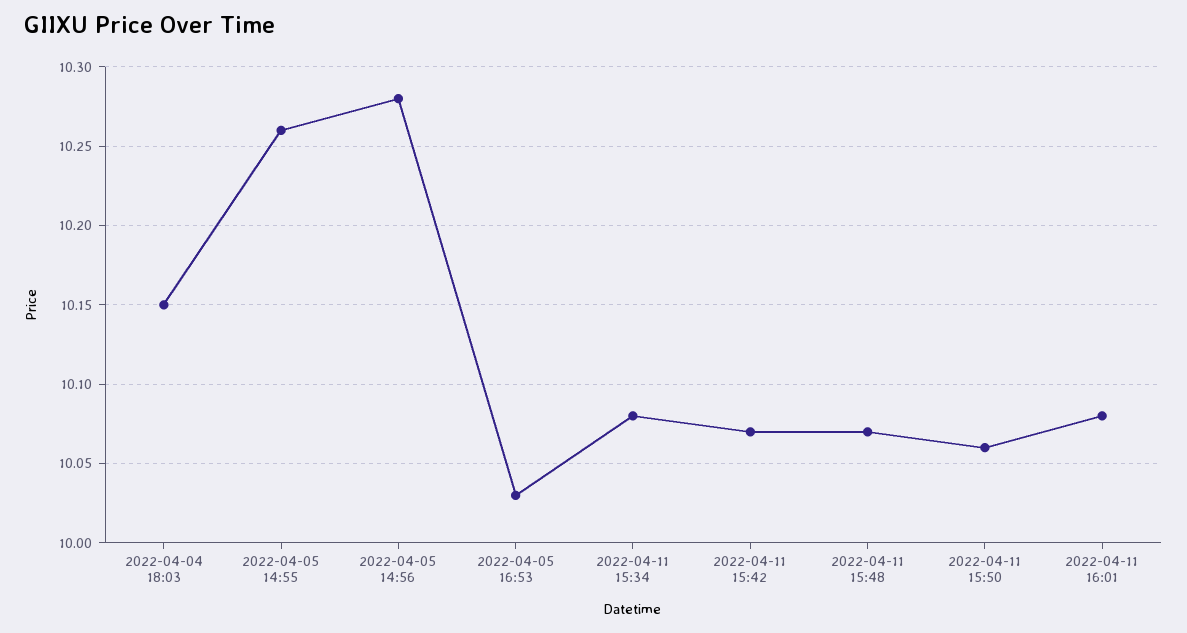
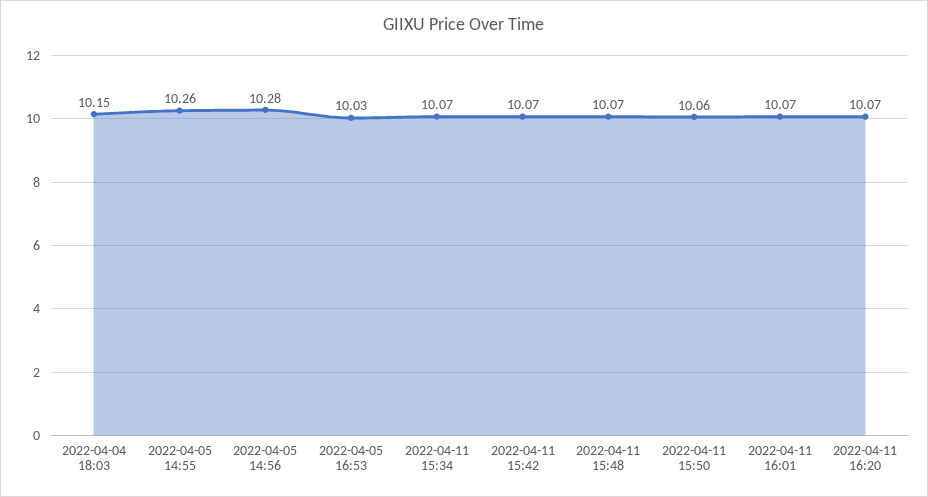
2022-04-11 15:34: 10.08 -> 10.07
2022-04-11 16:01: 10.08 -> 10.07
2022-04-11 16:20: none -> 10.07

